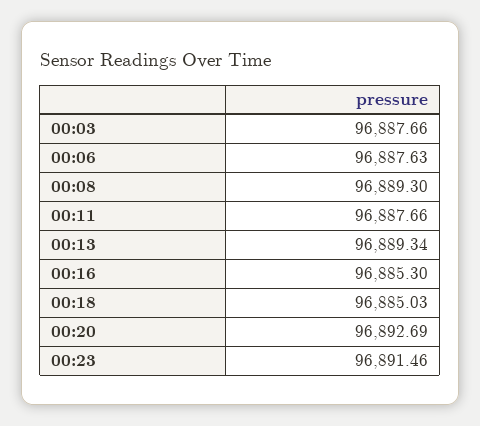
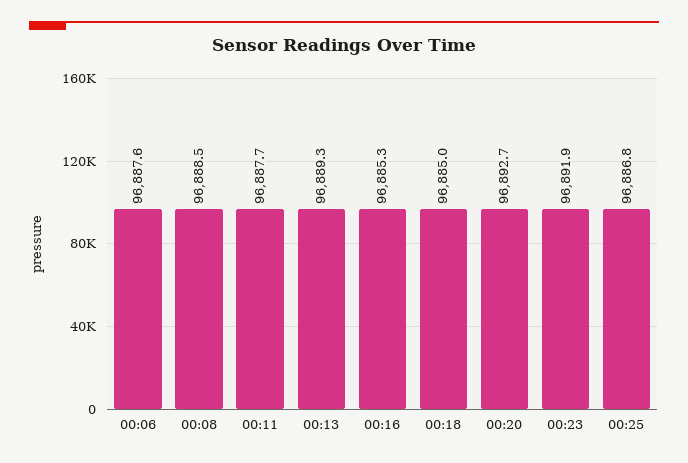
00:03: 96887.66 -> none
00:08: 96889.3 -> 96888.5
00:23: 96891.46 -> 96891.9
00:25: none -> 96886.8

